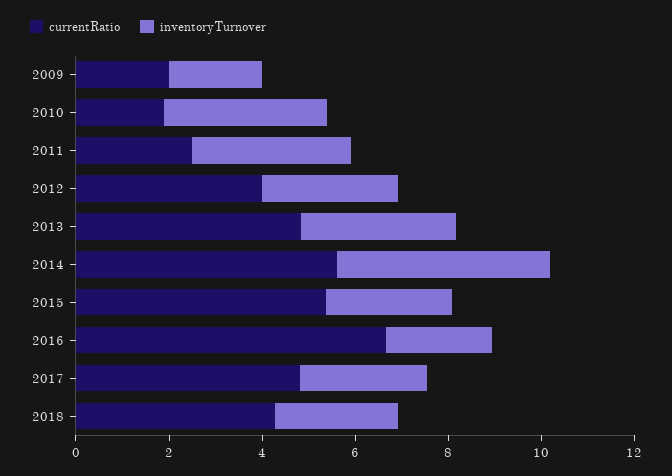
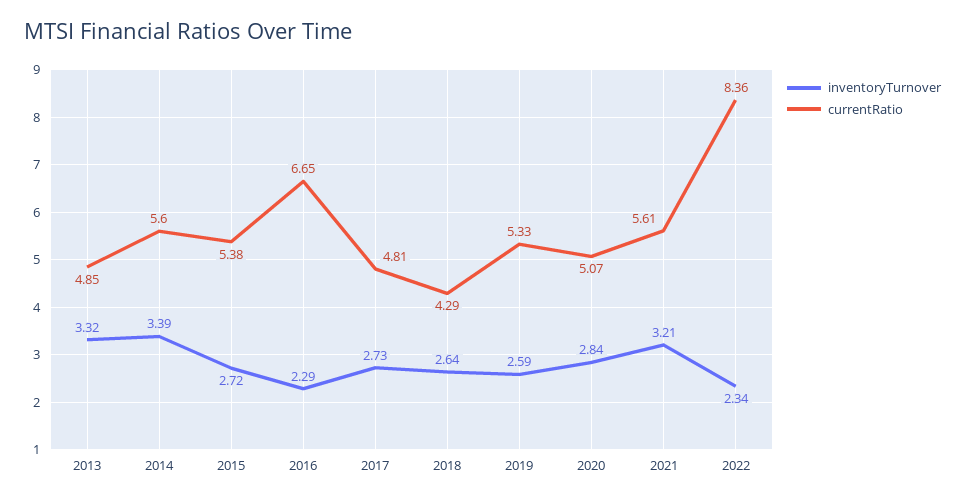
currentRatio, 2009: 2 -> none
inventoryTurnover, 2009: 2 -> none
currentRatio, 2010: 2 -> none
inventoryTurnover, 2010: 3.5 -> none
currentRatio, 2011: 2.5 -> none
inventoryTurnover, 2011: 3.5 -> none
currentRatio, 2012: 4 -> none
inventoryTurnover, 2012: 3 -> none
inventoryTurnover, 2014: 4.5 -> 3.39
inventoryTurnover, 2019: none -> 2.59
currentRatio, 2019: none -> 5.33
inventoryTurnover, 2020: none -> 2.84
currentRatio, 2020: none -> 5.07
inventoryTurnover, 2021: none -> 3.21
currentRatio, 2021: none -> 5.61
inventoryTurnover, 2022: none -> 2.34
currentRatio, 2022: none -> 8.36

